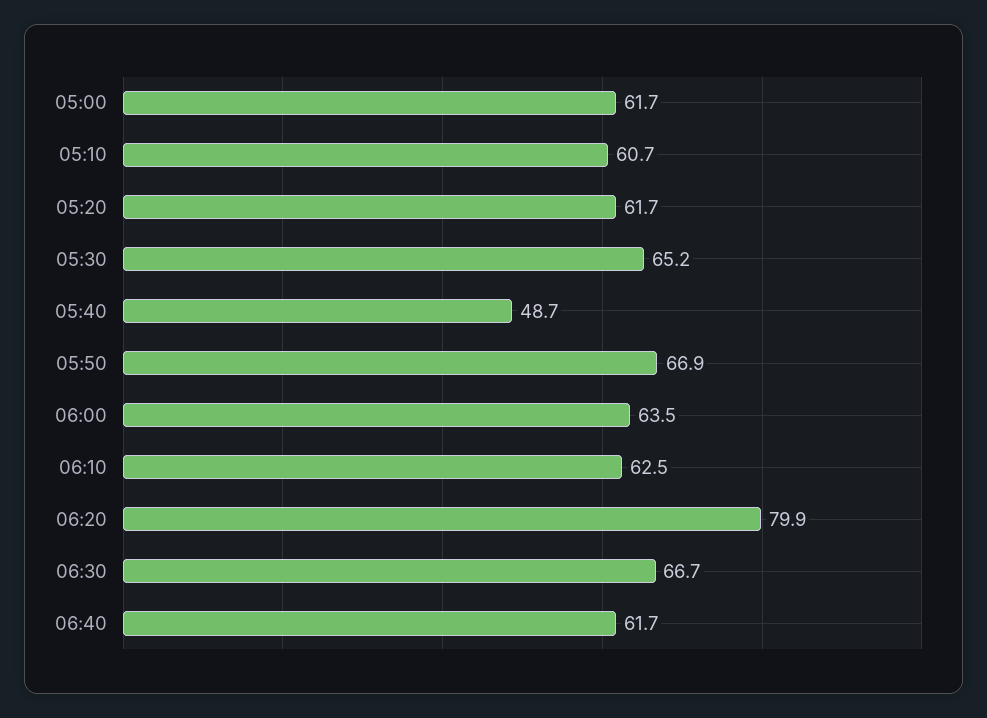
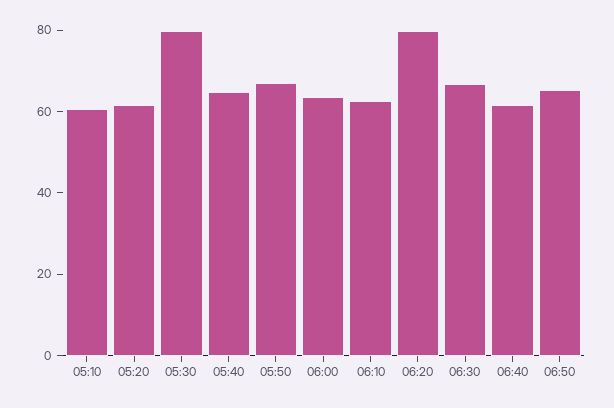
05:00: 61.7 -> none
05:30: 65.2 -> 80
05:40: 48.7 -> 65
06:50: none -> 65

